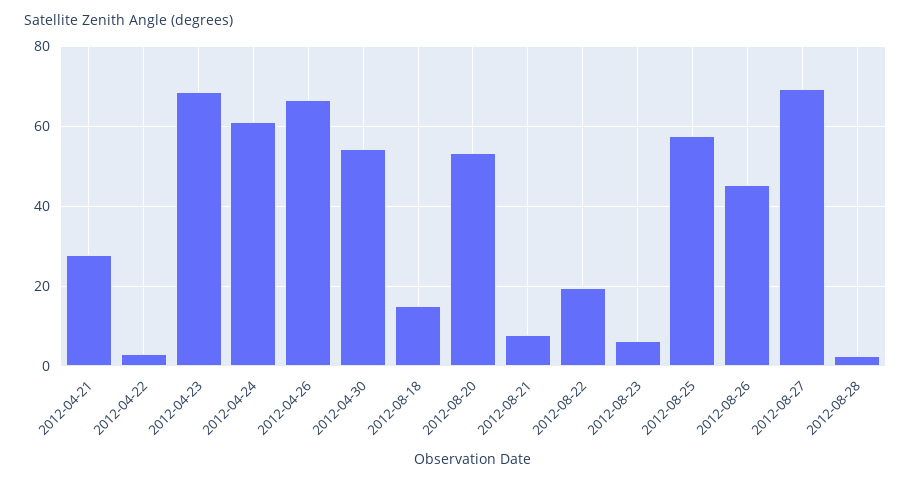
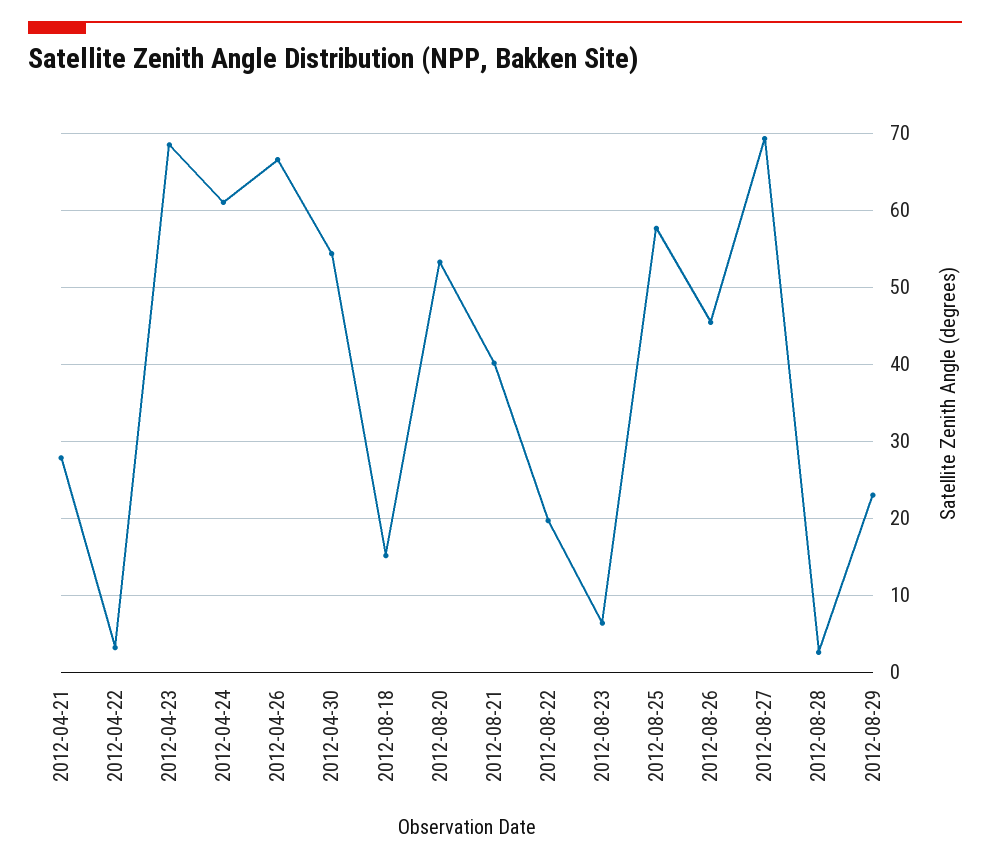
2012-08-21: 8 -> 40
2012-08-29: none -> 23

